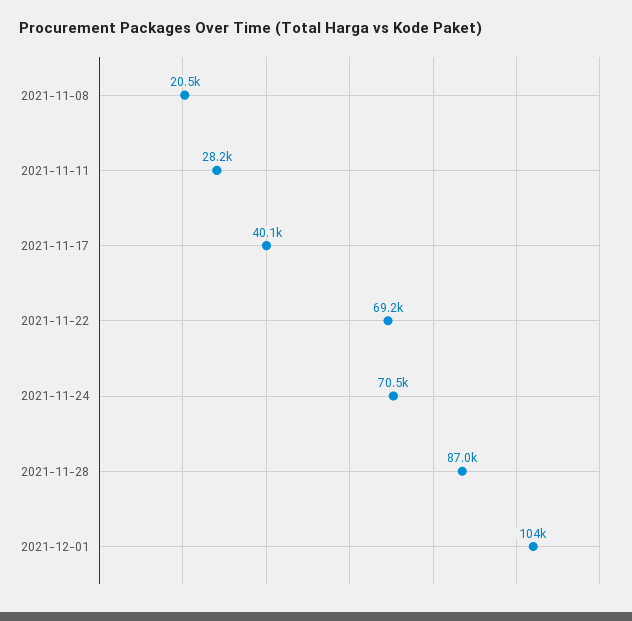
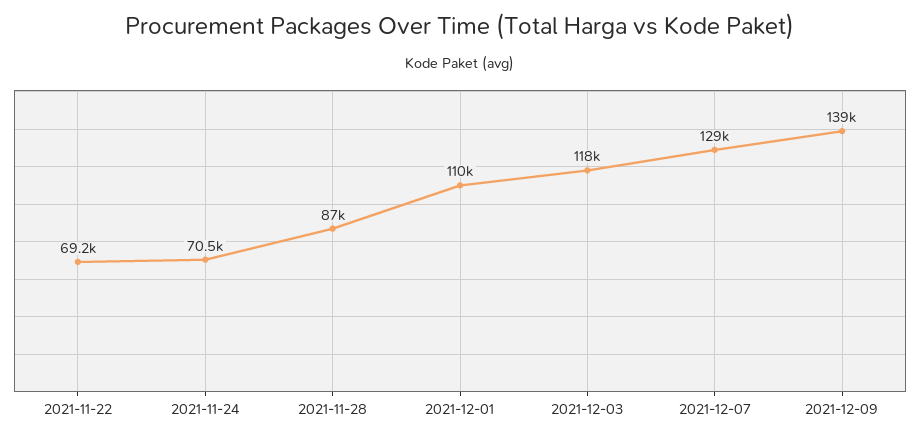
2021-11-08: 20500 -> none
2021-11-11: 28200 -> none
2021-11-17: 40100 -> none
2021-12-01: 104000 -> 110000
2021-12-03: none -> 118000
2021-12-07: none -> 129000
2021-12-09: none -> 139000

